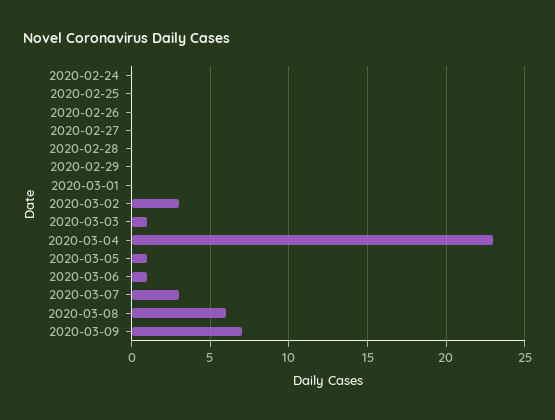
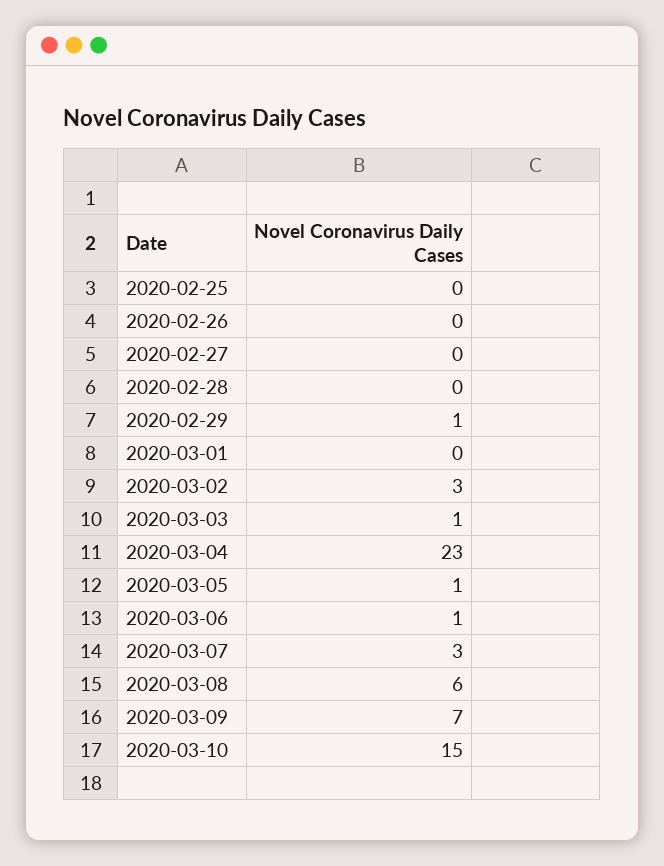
2020-02-24: 0 -> none
2020-02-29: 0 -> 1
2020-03-10: none -> 15

